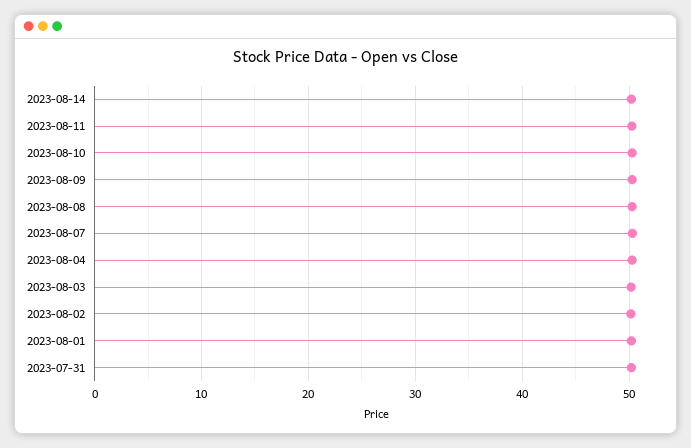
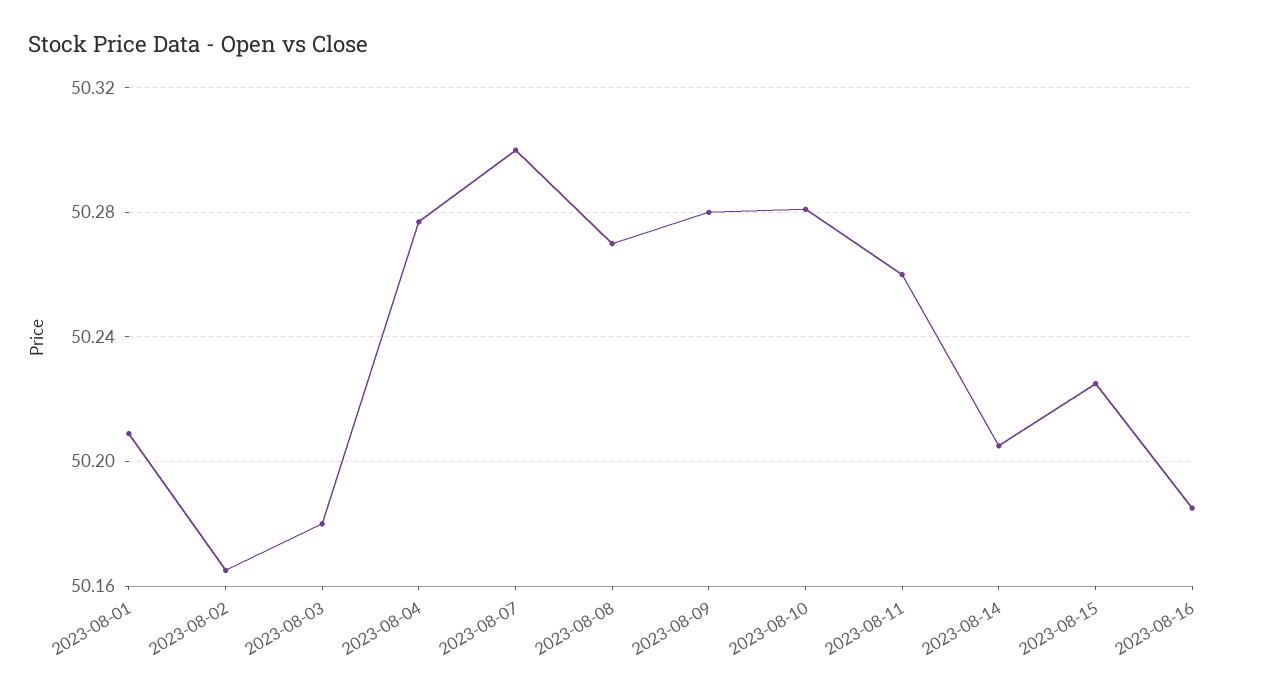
2023-07-31: 50 -> none
2023-08-15: none -> 50.225
2023-08-16: none -> 50.185

